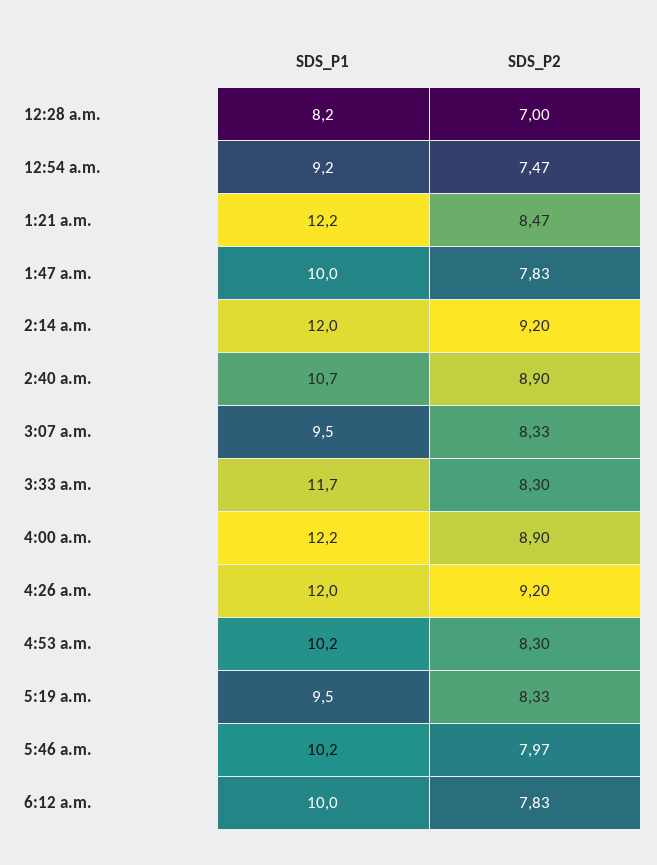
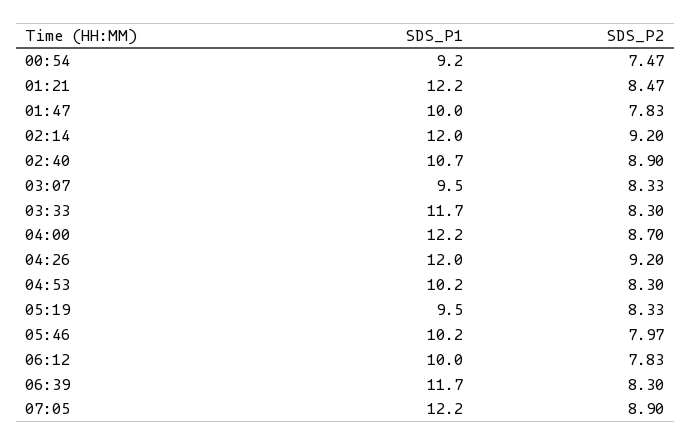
SDS_P1, 12:28 a.m.: 8.2 -> none
SDS_P2, 12:28 a.m.: 7 -> none
SDS_P2, 4:00 a.m.: 8.9 -> 8.7
SDS_P1, 06:39: none -> 11.7
SDS_P2, 06:39: none -> 8.3
SDS_P1, 07:05: none -> 12.2
SDS_P2, 07:05: none -> 8.9

